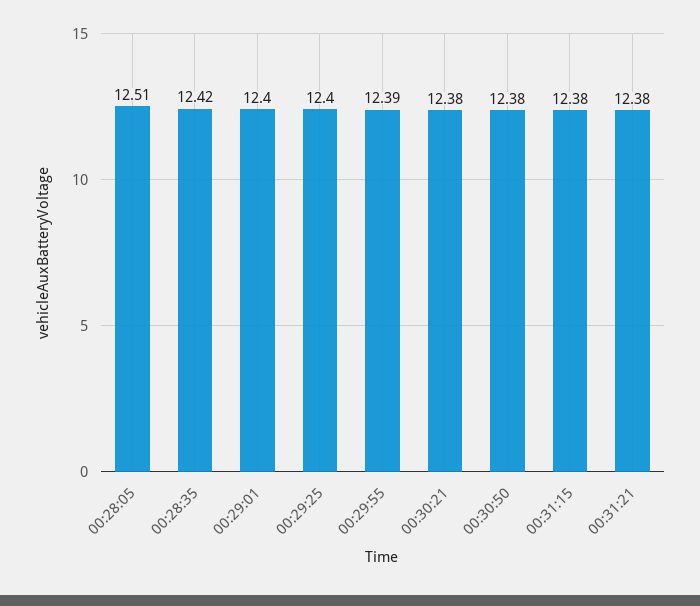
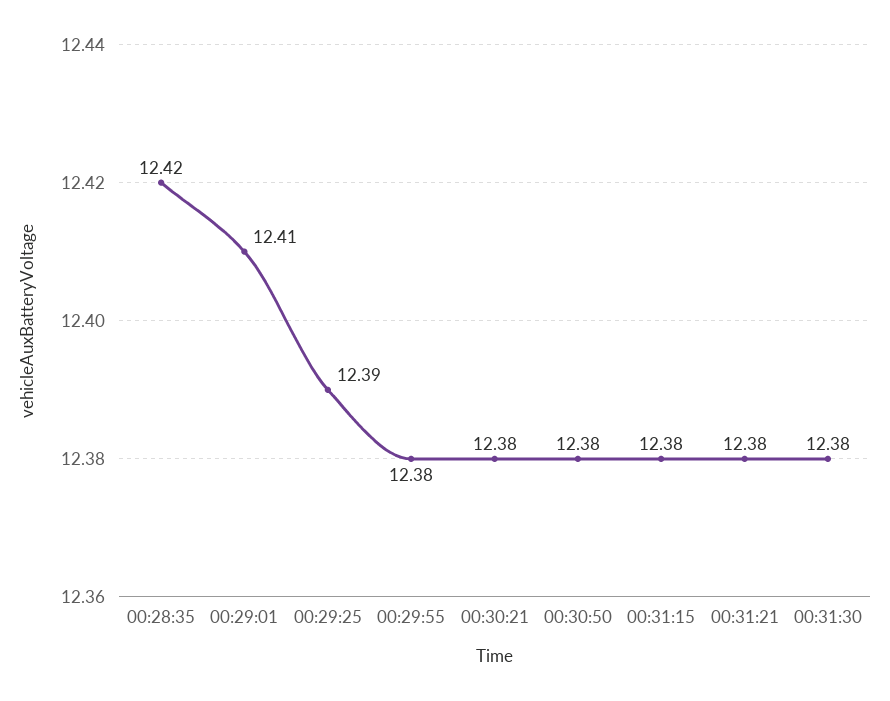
00:28:05: 12.51 -> none
00:29:01: 12.4 -> 12.41
00:29:25: 12.4 -> 12.39
00:29:55: 12.39 -> 12.38
00:31:30: none -> 12.38

